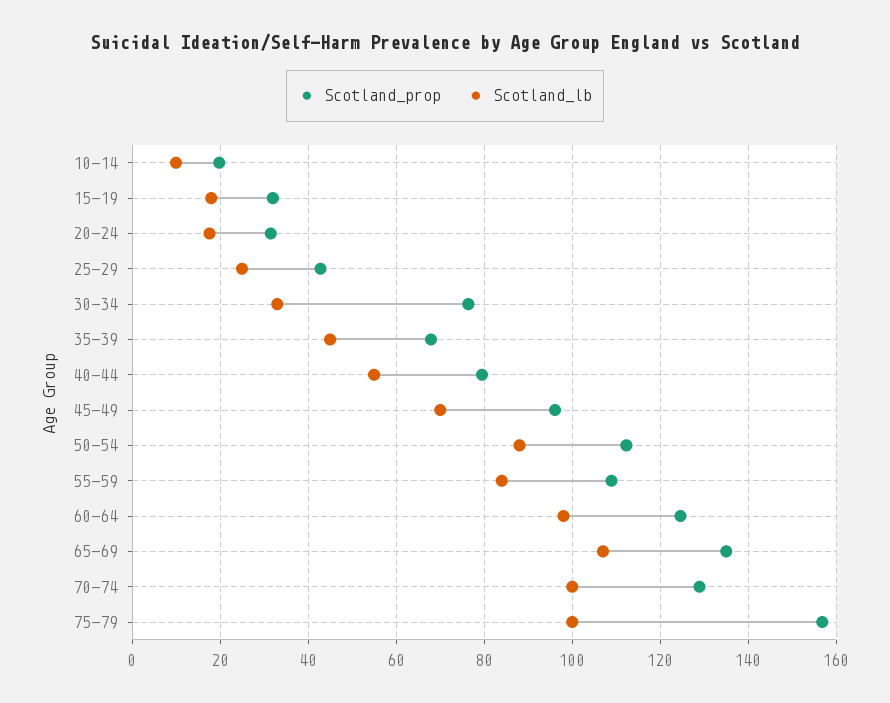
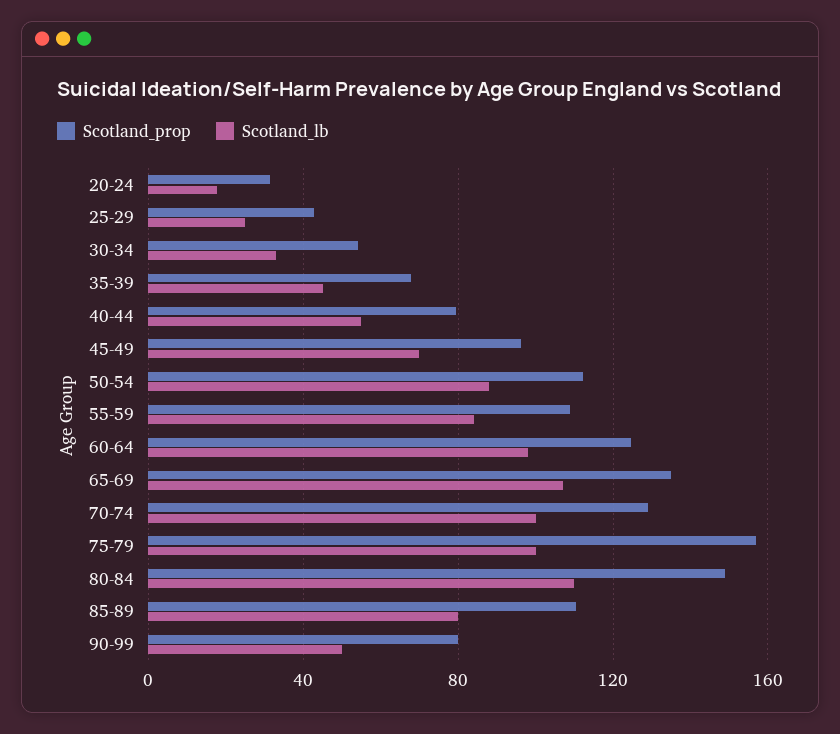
Scotland_prop, 10-14: 20 -> none
Scotland_lb, 10-14: 10 -> none
Scotland_prop, 15-19: 32 -> none
Scotland_lb, 15-19: 18 -> none
Scotland_prop, 30-34: 76 -> 55
Scotland_prop, 80-84: none -> 150
Scotland_lb, 80-84: none -> 110
Scotland_prop, 85-89: none -> 110
Scotland_lb, 85-89: none -> 80
Scotland_prop, 90-99: none -> 80
Scotland_lb, 90-99: none -> 50

